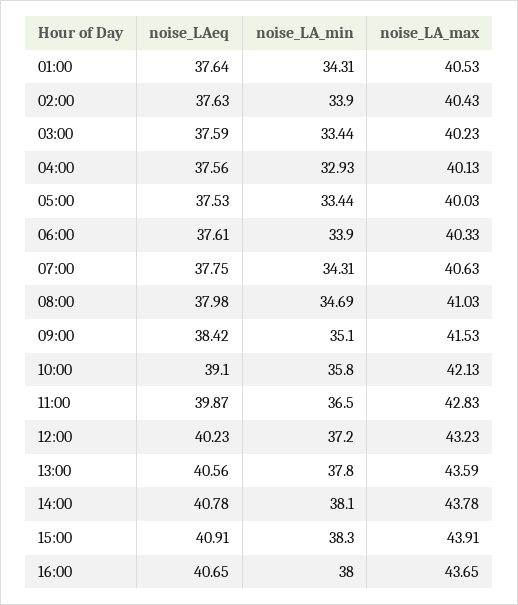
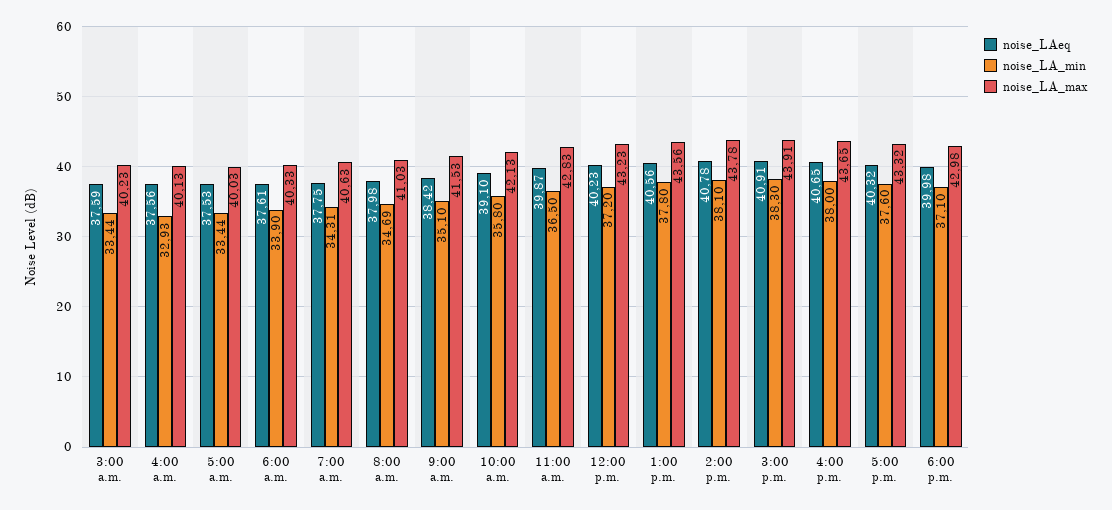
noise_LAeq, 01:00: 37.64 -> none
noise_LA_min, 01:00: 34.31 -> none
noise_LA_max, 01:00: 40.53 -> none
noise_LAeq, 02:00: 37.63 -> none
noise_LA_min, 02:00: 33.9 -> none
noise_LA_max, 02:00: 40.43 -> none
noise_LA_max, 13:00: 43.59 -> 43.56
noise_LAeq, 5:00 p.m.: none -> 40.32
noise_LA_min, 5:00 p.m.: none -> 37.6
noise_LA_max, 5:00 p.m.: none -> 43.32
noise_LAeq, 6:00 p.m.: none -> 39.98
noise_LA_min, 6:00 p.m.: none -> 37.1
noise_LA_max, 6:00 p.m.: none -> 42.98

